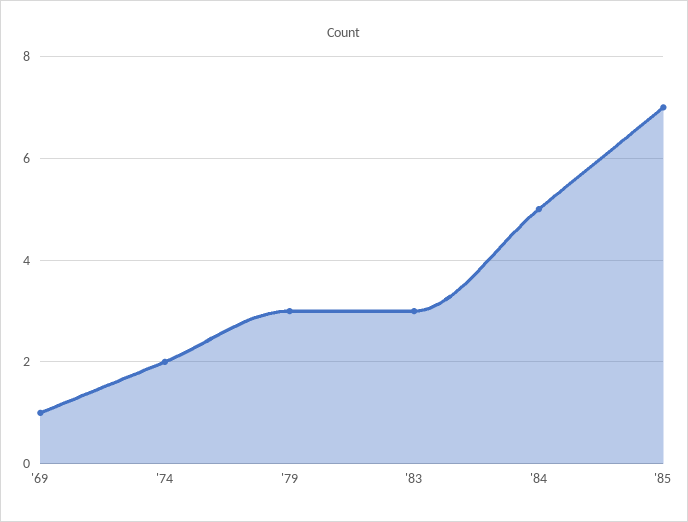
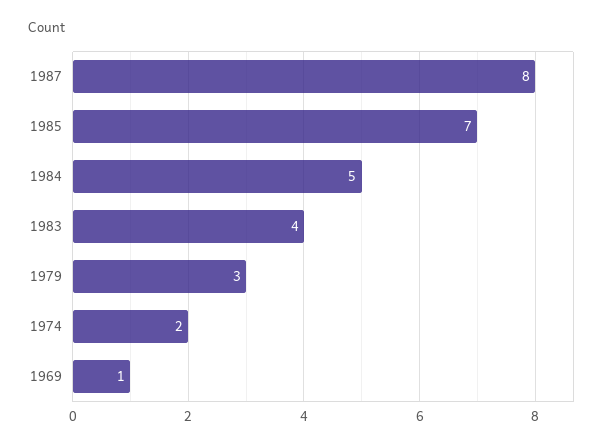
'83: 3 -> 4
1987: none -> 8

